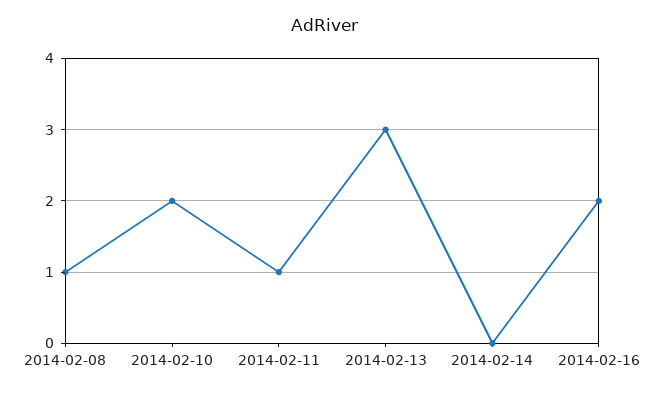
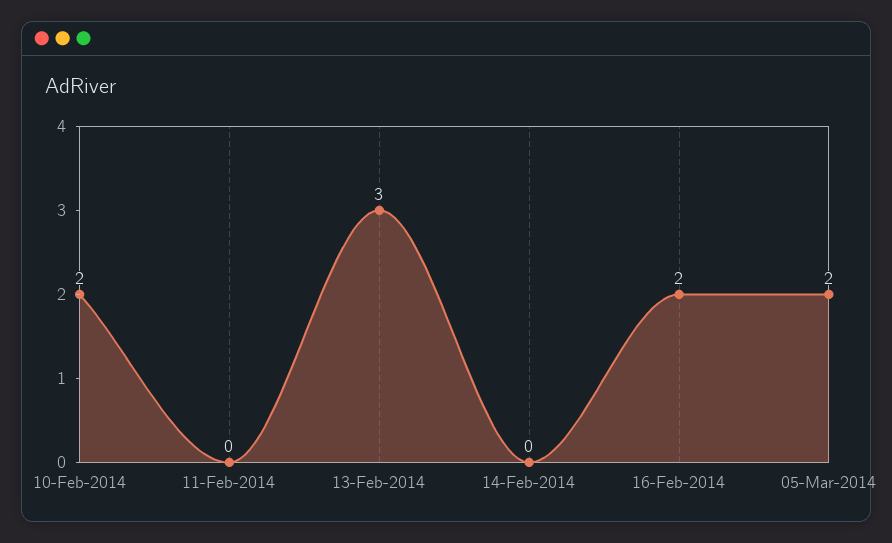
2014-02-08: 1 -> none
2014-02-11: 1 -> 0
05-Mar-2014: none -> 2

